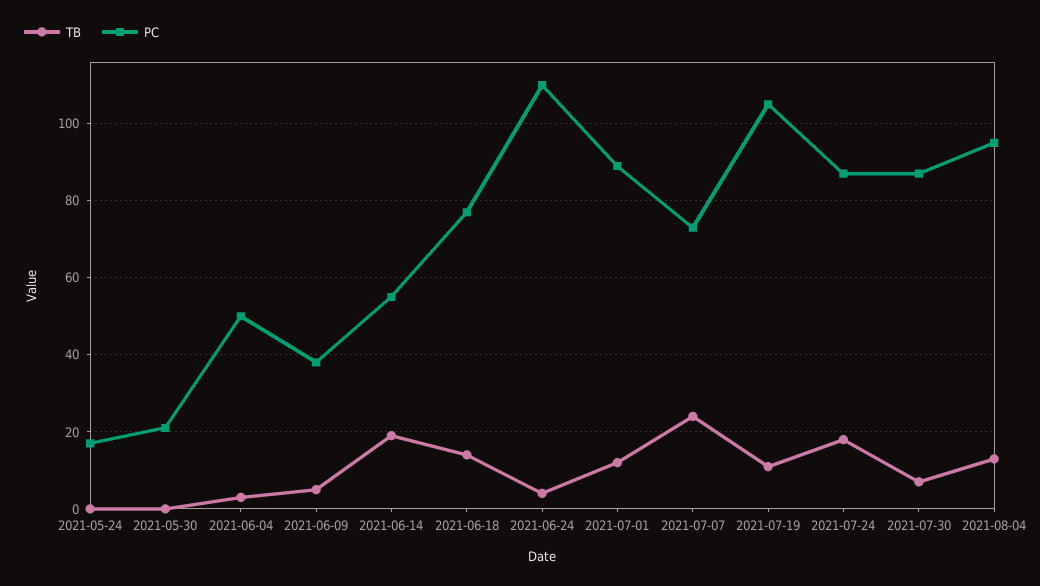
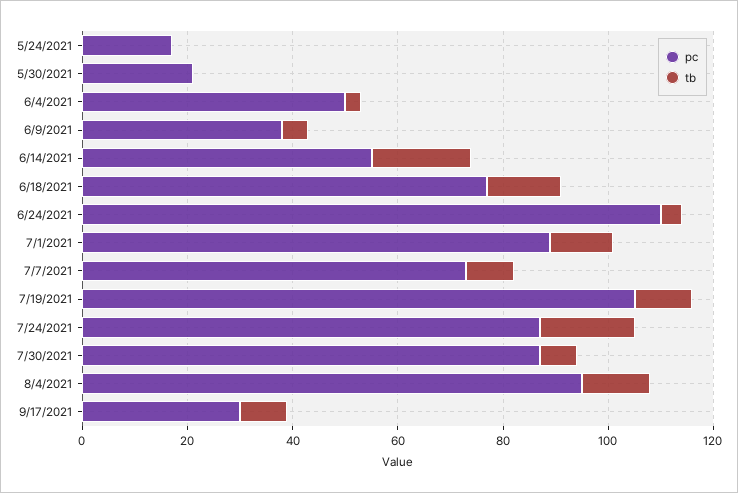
TB, 2021-07-07: 25 -> 10
PC, 9/17/2021: none -> 30
TB, 9/17/2021: none -> 10

